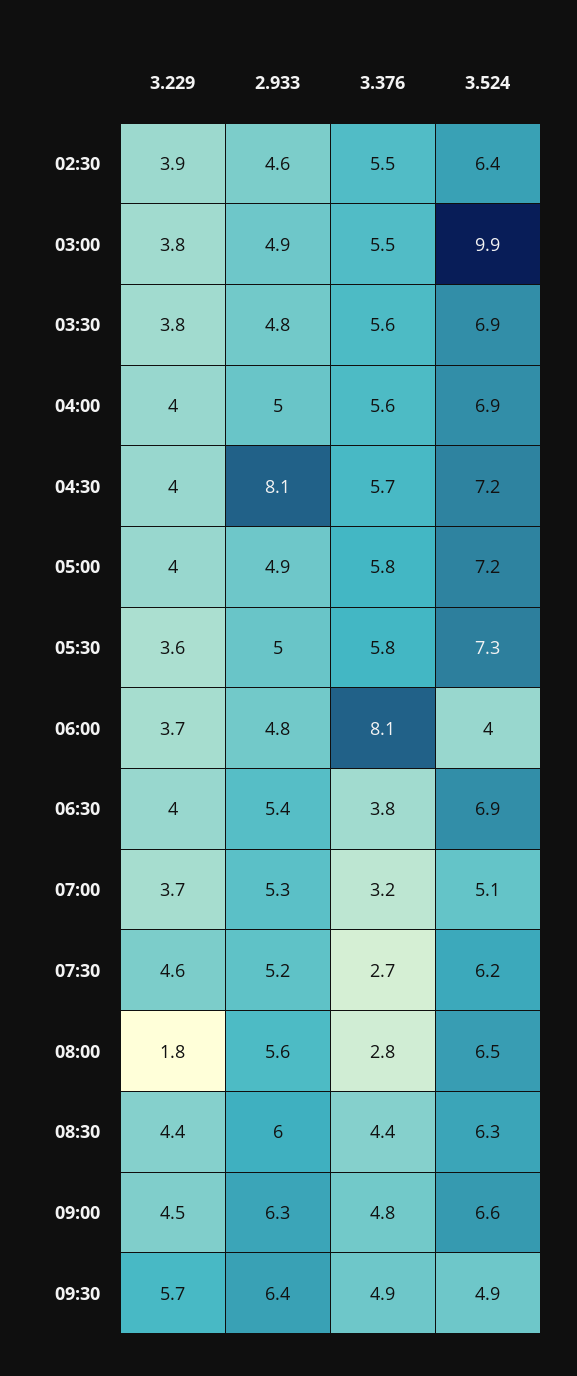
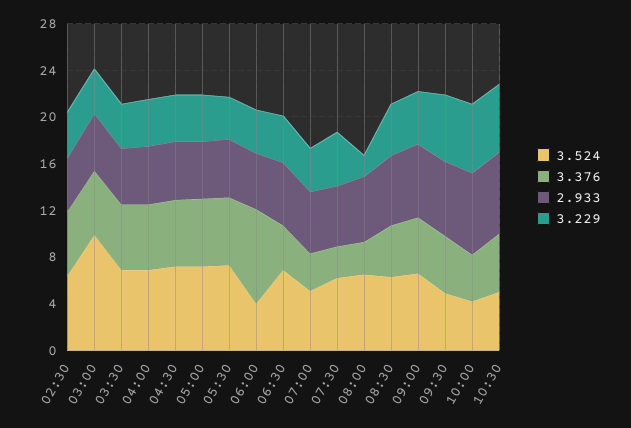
2.933, 04:30: 8.1 -> 5
3.524, 10:00: none -> 4
3.376, 10:00: none -> 4
2.933, 10:00: none -> 7
3.229, 10:00: none -> 6
3.524, 10:30: none -> 5
3.376, 10:30: none -> 5
2.933, 10:30: none -> 7
3.229, 10:30: none -> 6

